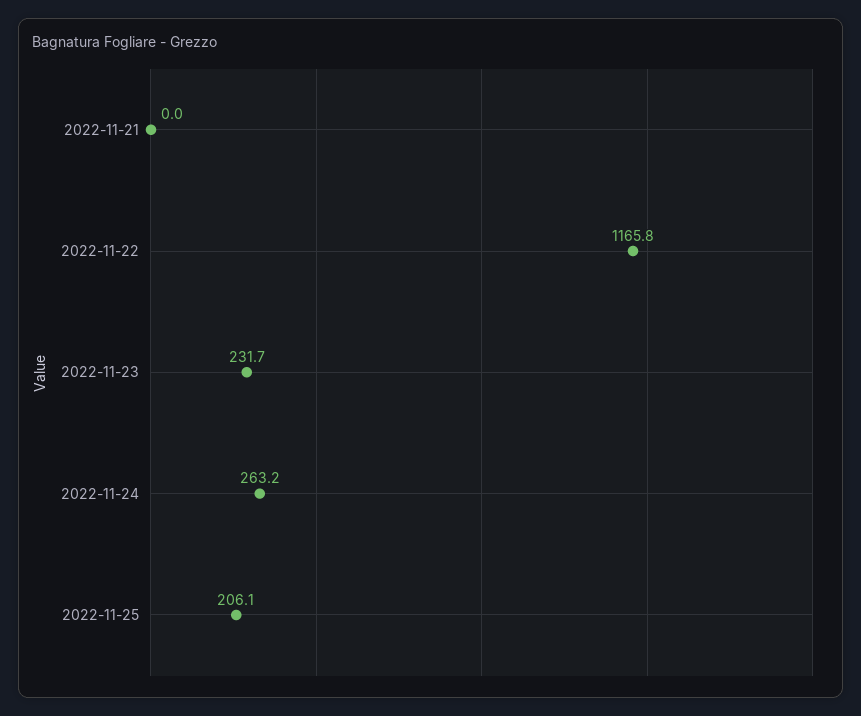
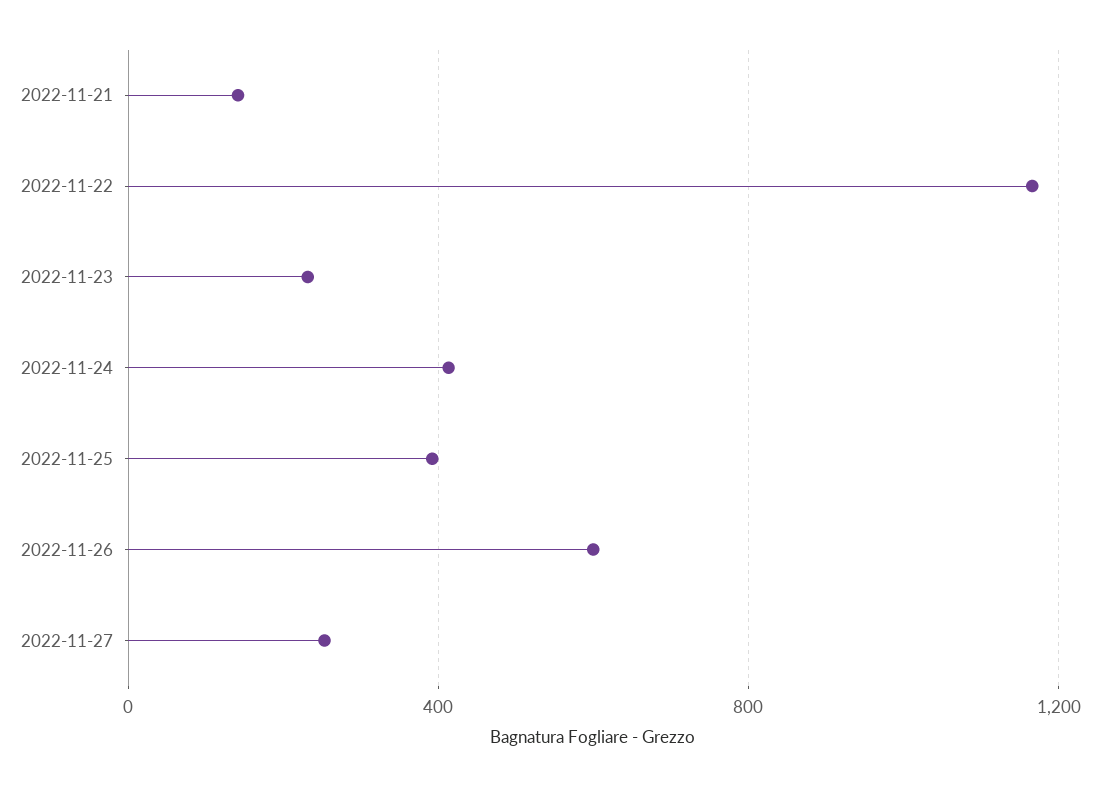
2022-11-21: 0 -> 150
2022-11-24: 263.2 -> 400
2022-11-25: 206.1 -> 400
2022-11-26: none -> 600
2022-11-27: none -> 250

